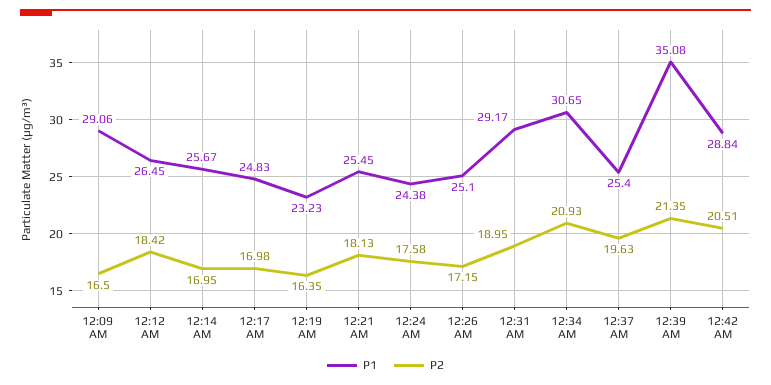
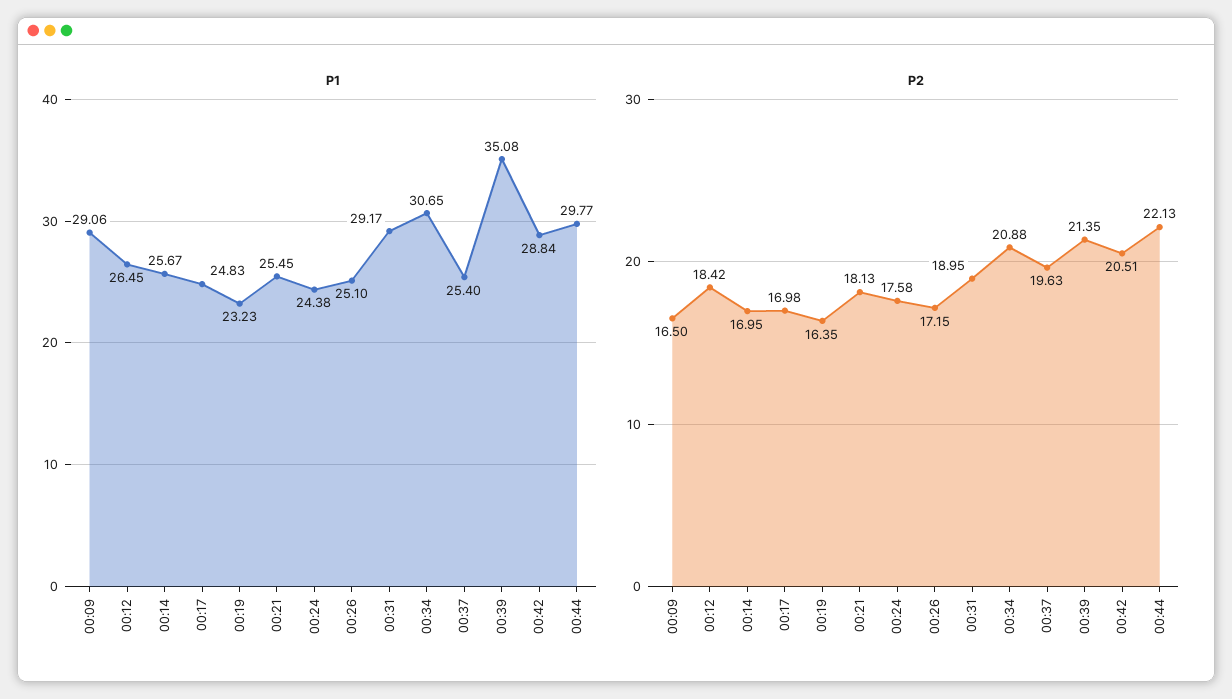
P2, 12:34 AM: 20.93 -> 20.88
P1, 00:44: none -> 29.77
P2, 00:44: none -> 22.13

